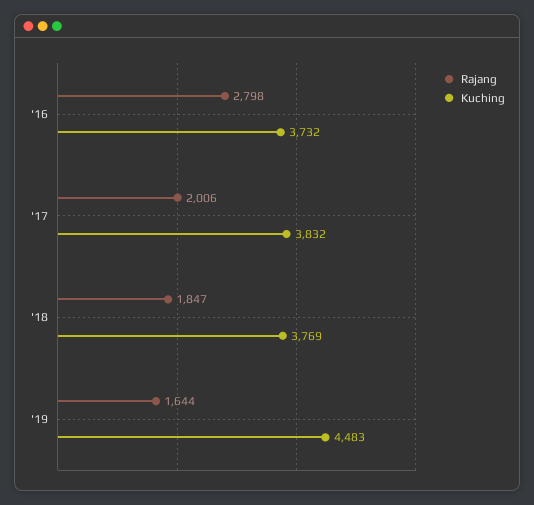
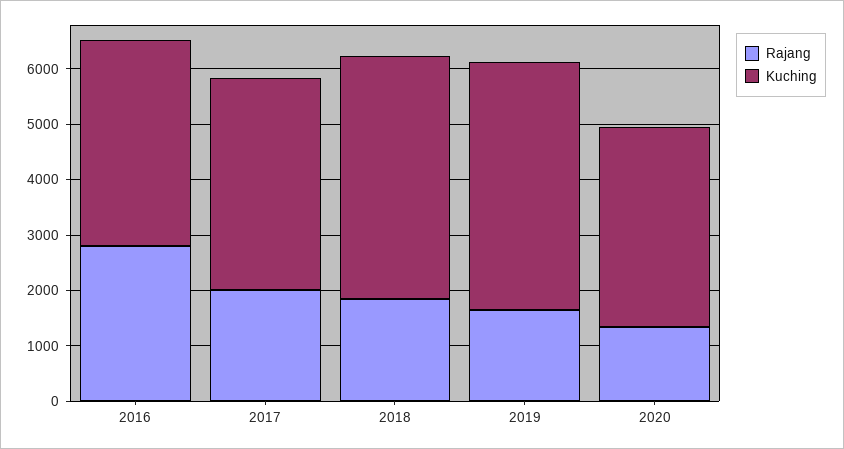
Kuching, '18: 3769 -> 4400
Rajang, 2020: none -> 1400
Kuching, 2020: none -> 3600

